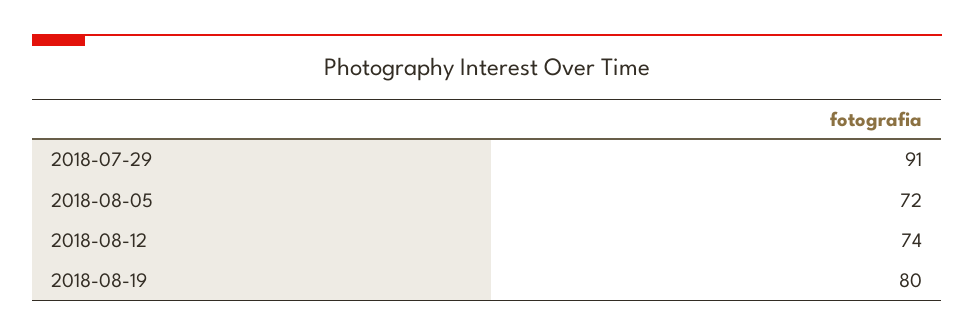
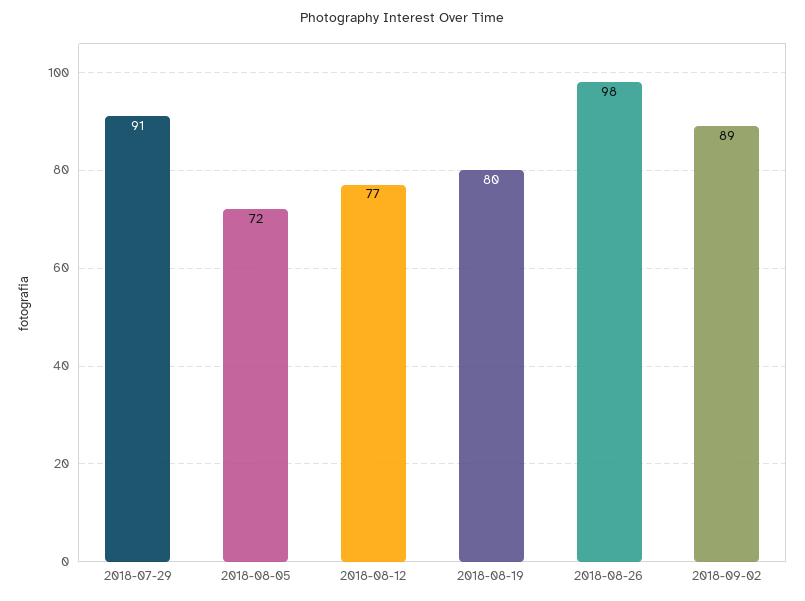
2018-08-12: 74 -> 77
2018-08-26: none -> 98
2018-09-02: none -> 89

